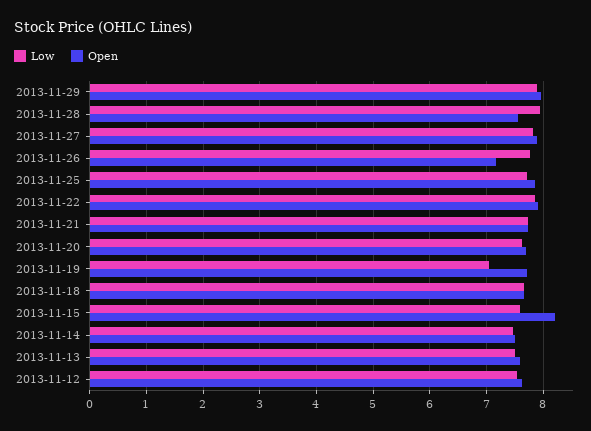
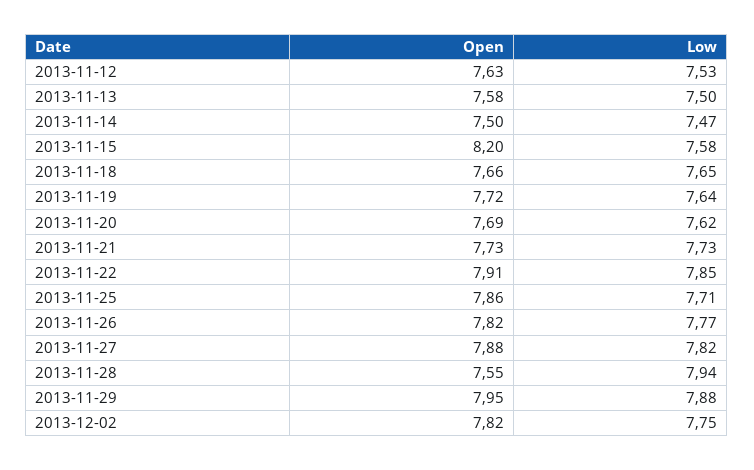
Open, 2013-11-26: 7.2 -> 7.82
Low, 2013-11-19: 7 -> 7.64
Open, 2013-12-02: none -> 7.82
Low, 2013-12-02: none -> 7.75

